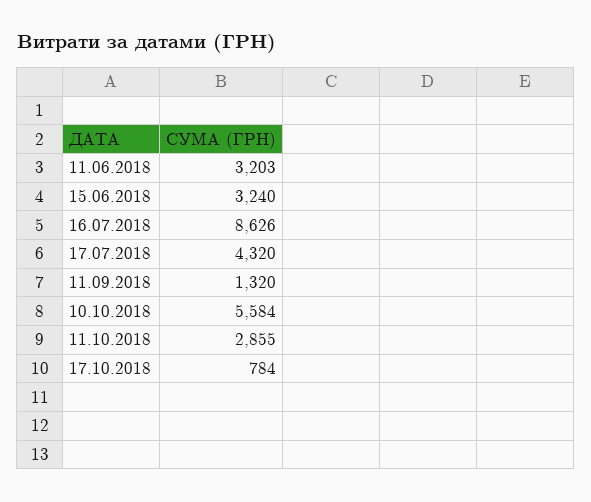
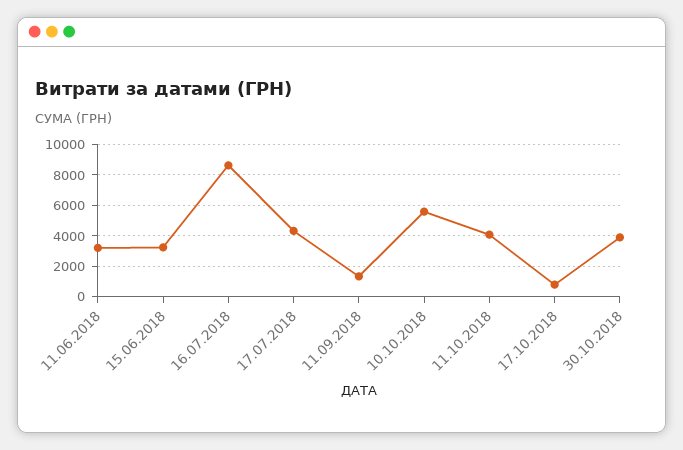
11.10.2018: 2855 -> 4000
30.10.2018: none -> 4000

